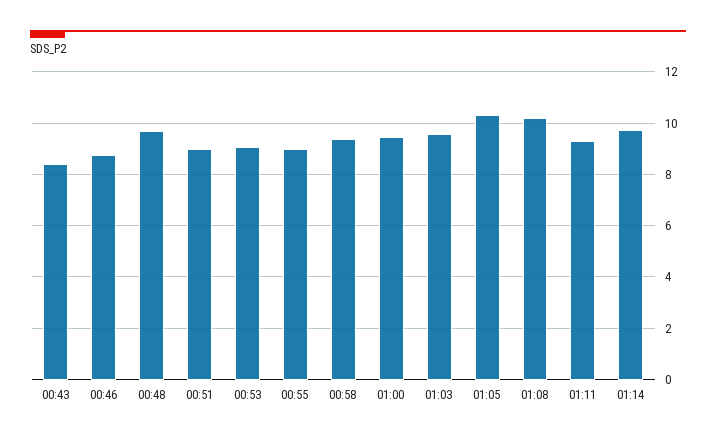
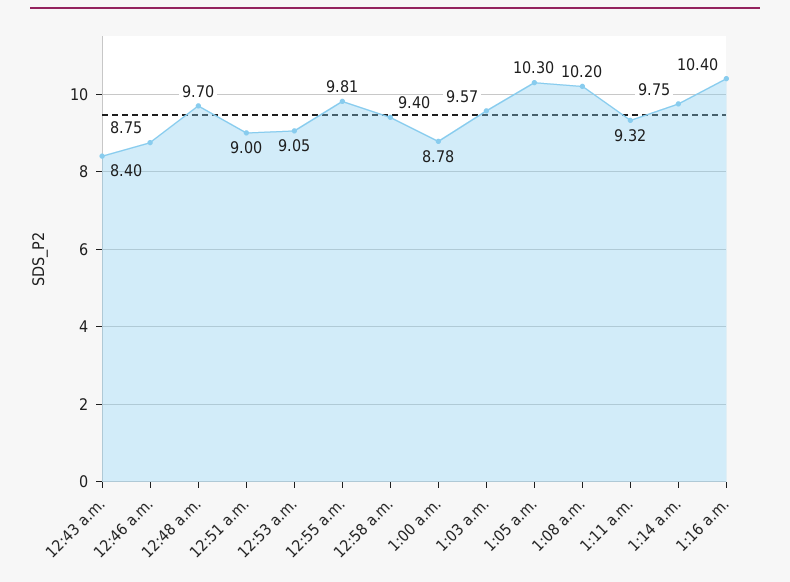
00:55: 9 -> 9.81
01:00: 9.5 -> 8.78
1:16 a.m.: none -> 10.4

